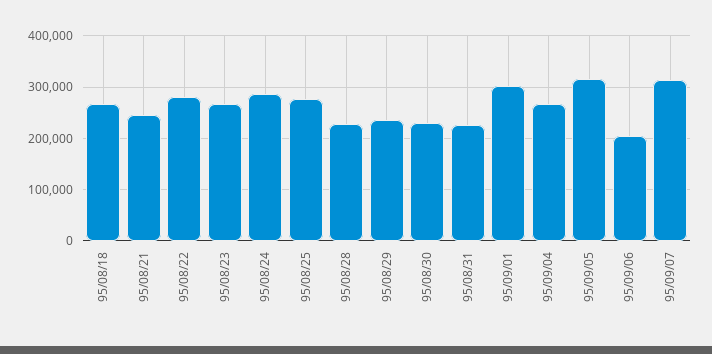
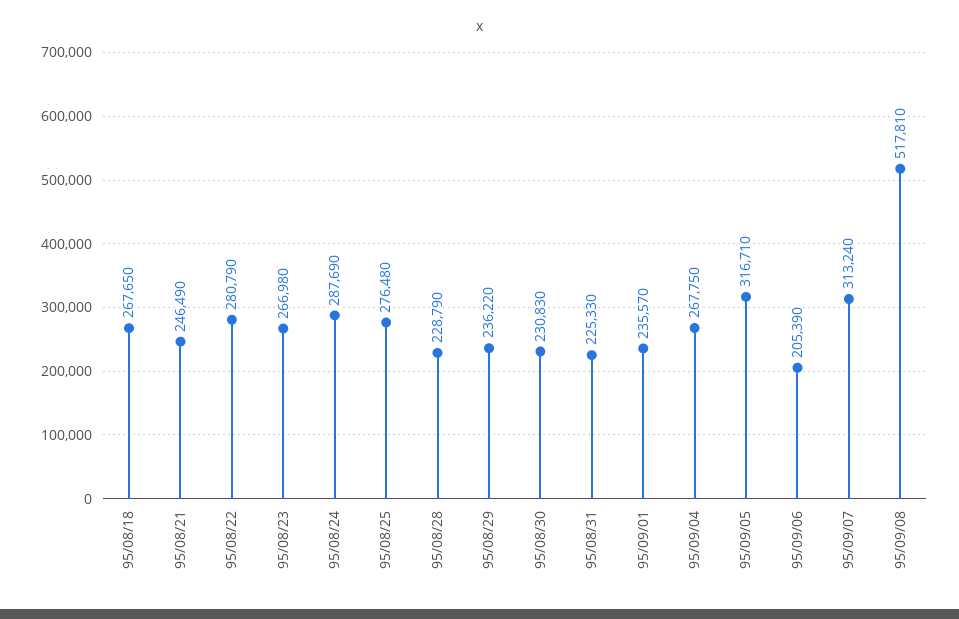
95/09/01: 300000 -> 235570
95/09/08: none -> 517810

